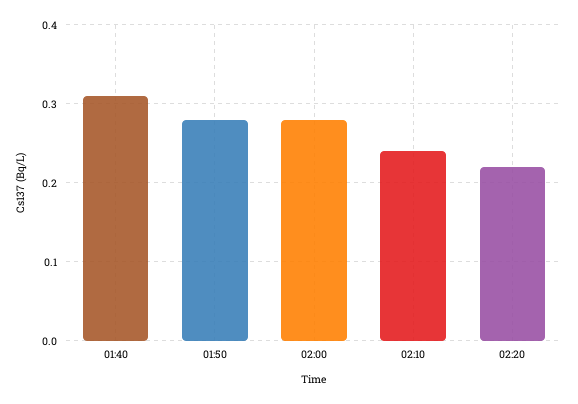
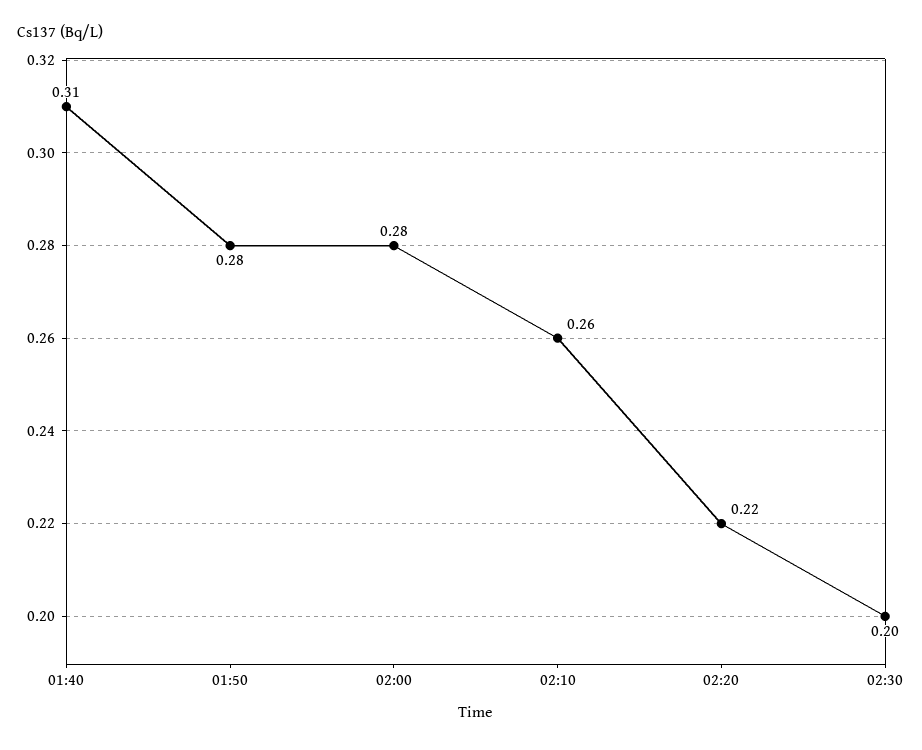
02:10: 0.24 -> 0.26
02:30: none -> 0.2

